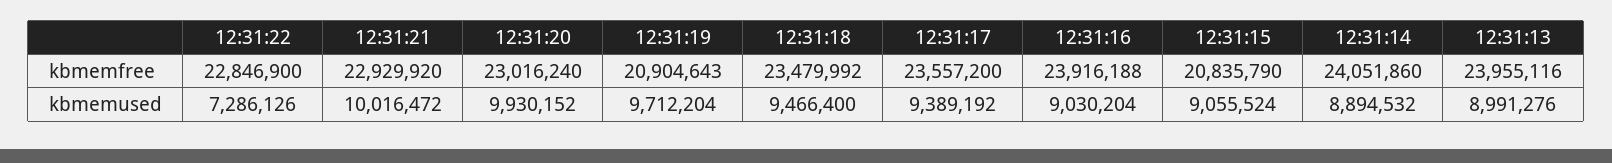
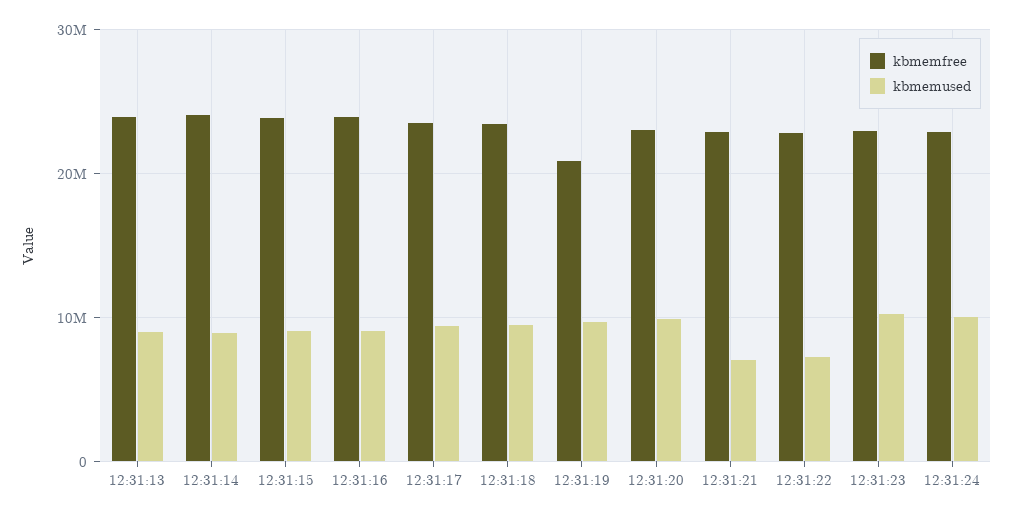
kbmemfree, 12:31:15: 20835790 -> 24000000
kbmemused, 12:31:21: 10016472 -> 7000000
kbmemfree, 12:31:23: none -> 23000000
kbmemused, 12:31:23: none -> 10000000
kbmemfree, 12:31:24: none -> 23000000
kbmemused, 12:31:24: none -> 10000000

